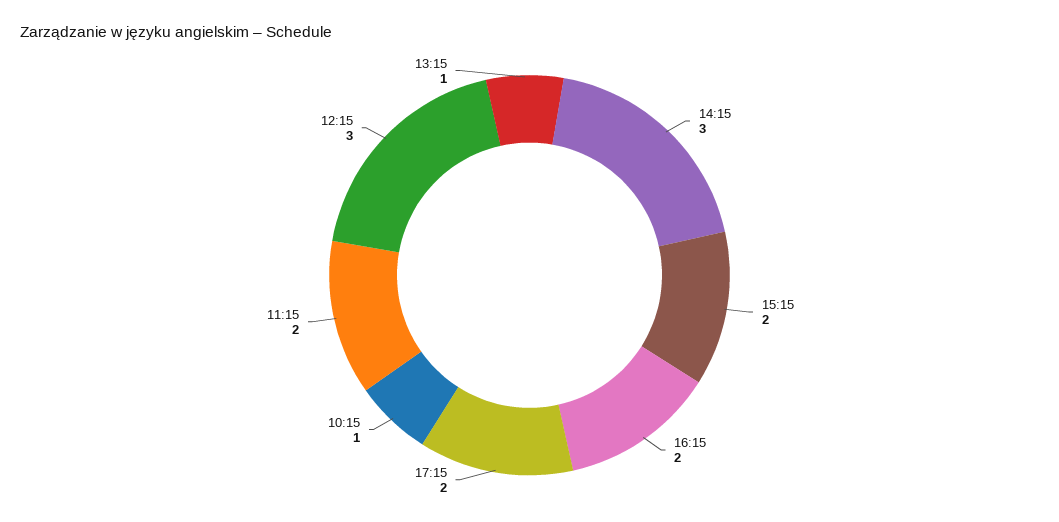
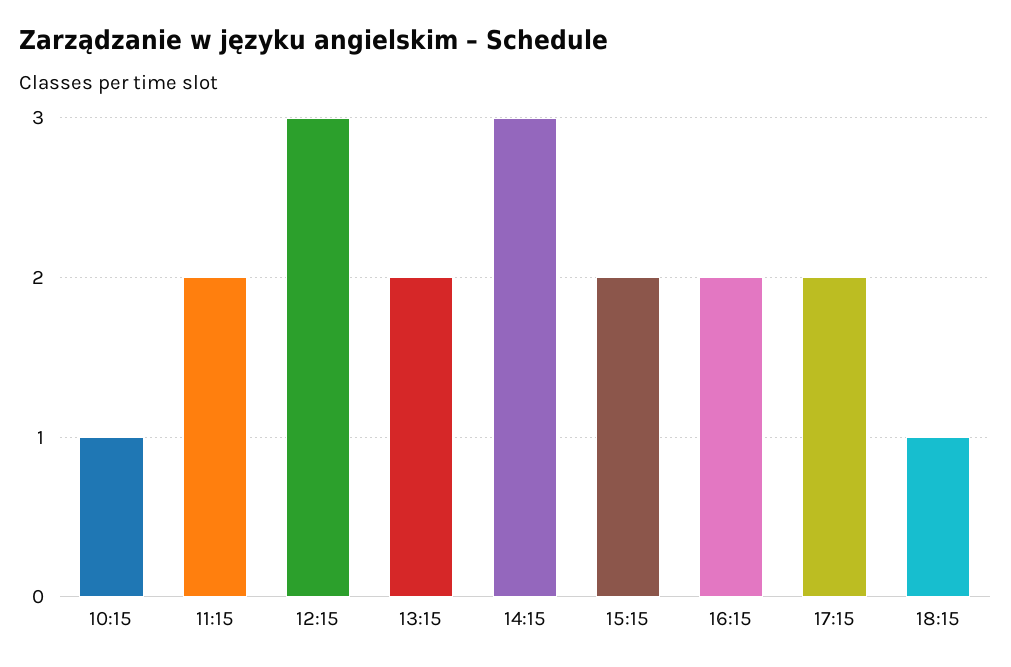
13:15: 1 -> 2
18:15: none -> 1

